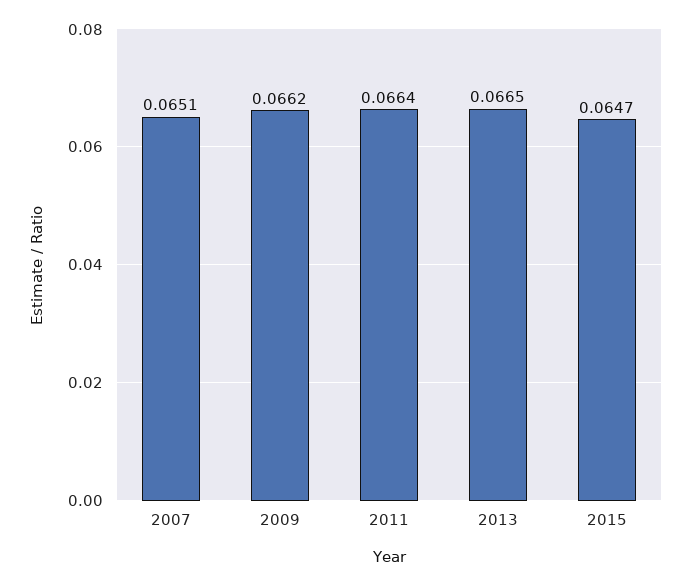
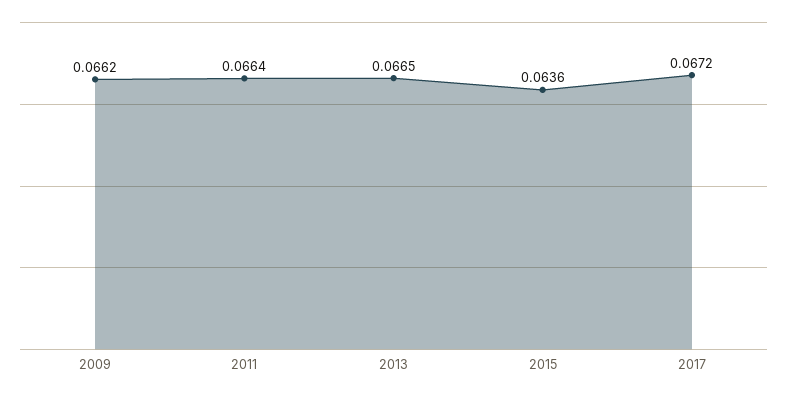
2007: 0.0651 -> none
2015: 0.0647 -> 0.0636
2017: none -> 0.0672

